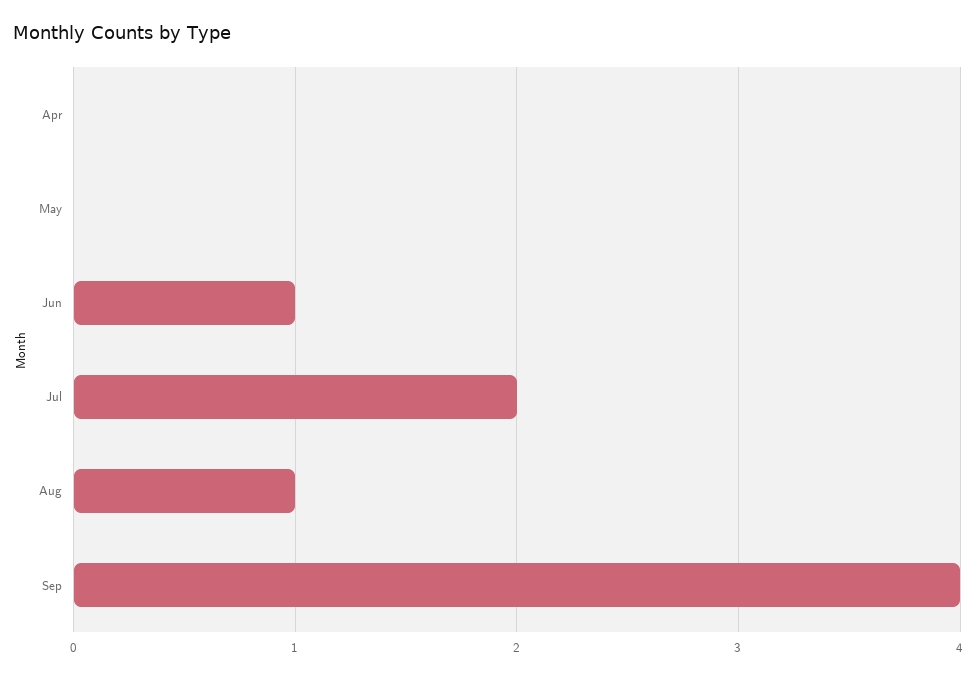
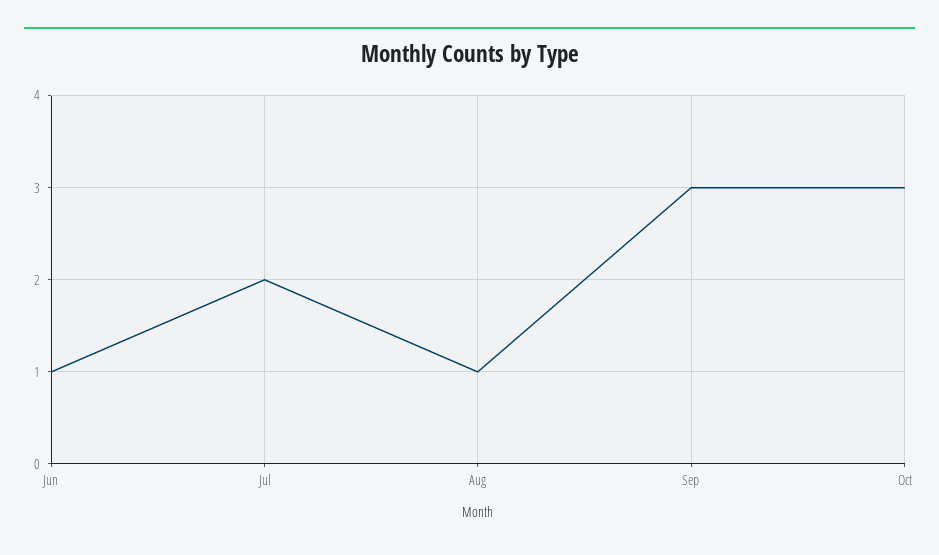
Apr: 0 -> none
May: 0 -> none
Sep: 4 -> 3
Oct: none -> 3

